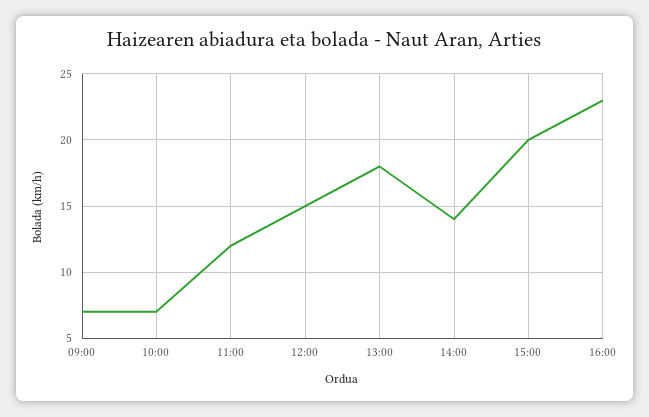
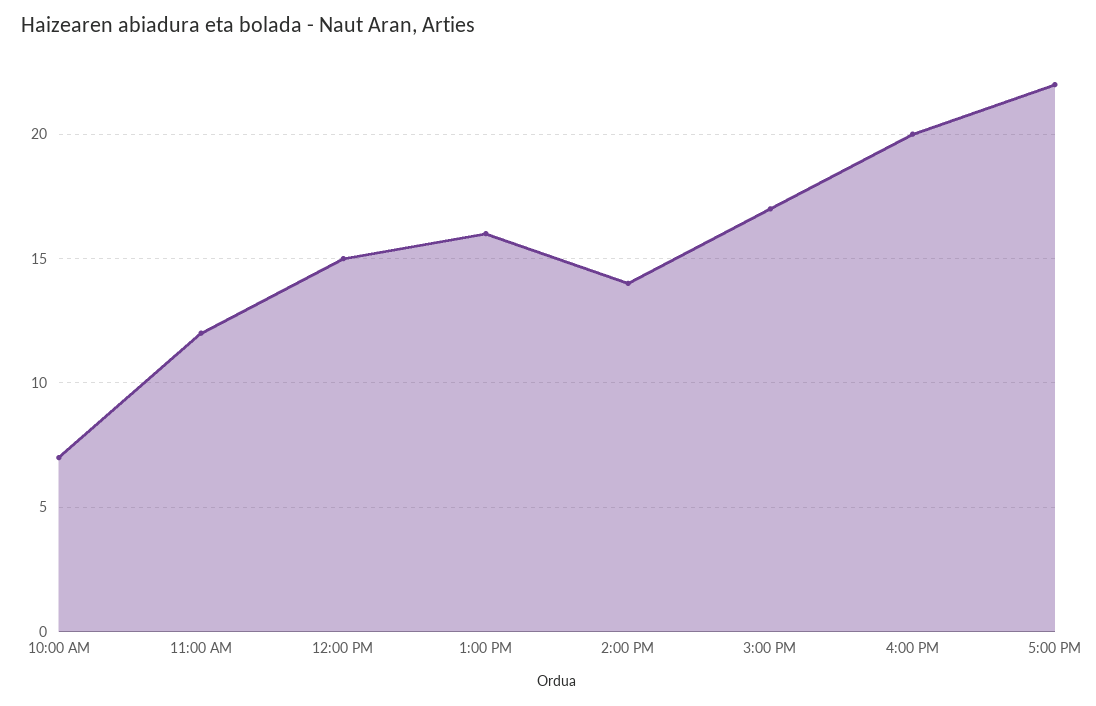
09:00: 7 -> none
13:00: 18 -> 16
15:00: 20 -> 17
16:00: 23 -> 20
5:00 PM: none -> 22

